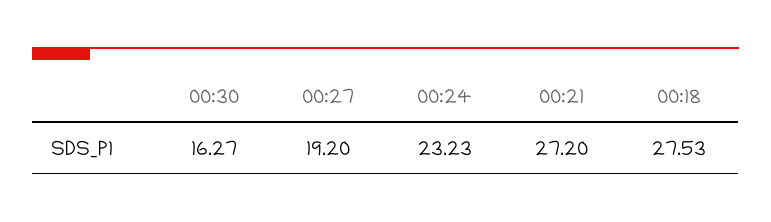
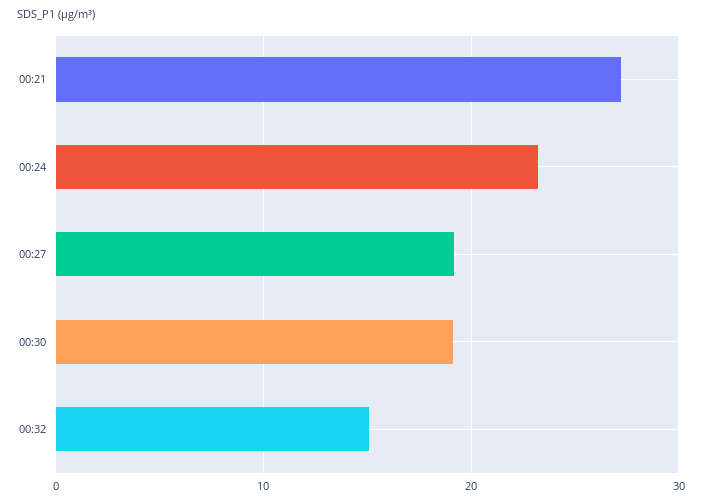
00:30: 16.27 -> 19
00:18: 27.53 -> none
00:32: none -> 15

